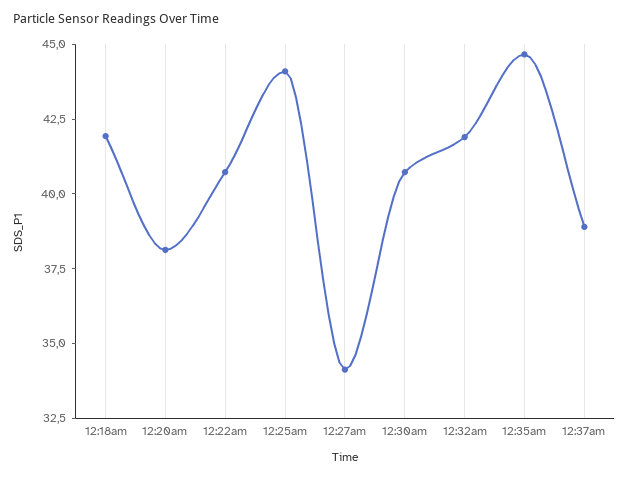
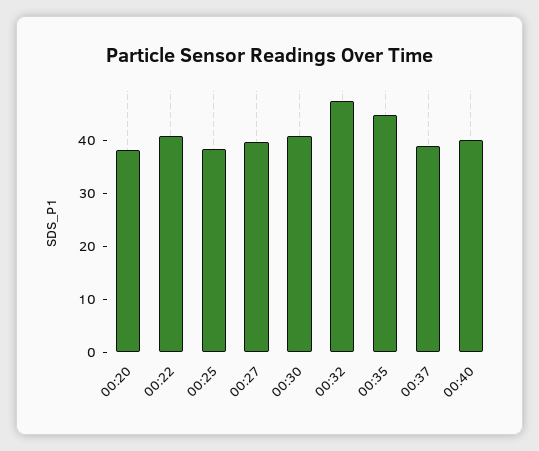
12:18am: 42 -> none
12:25am: 44 -> 38
12:27am: 34 -> 40
12:32am: 42 -> 48
00:40: none -> 40

